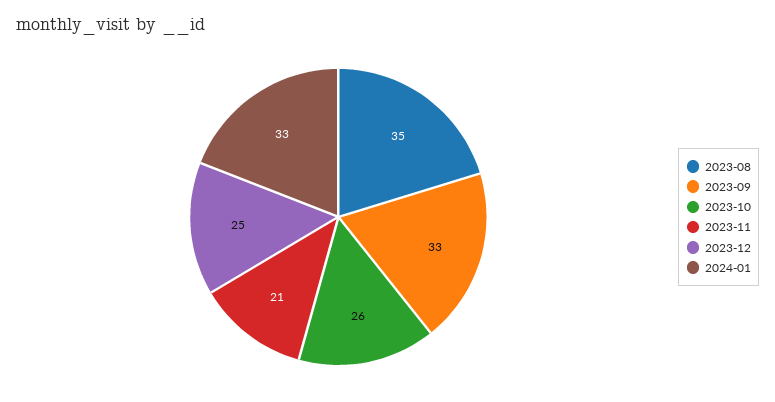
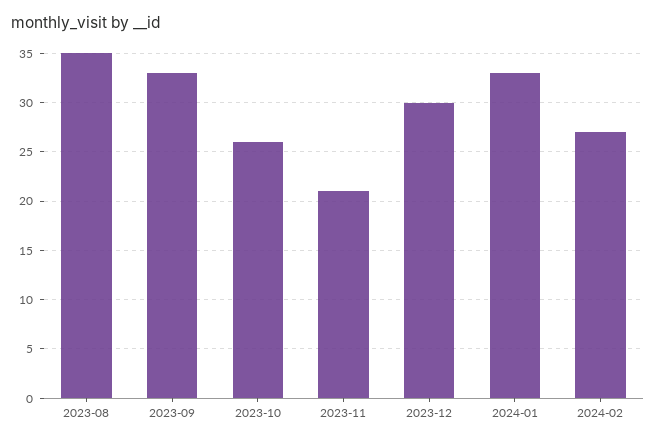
2023-12: 25 -> 30
2024-02: none -> 27

